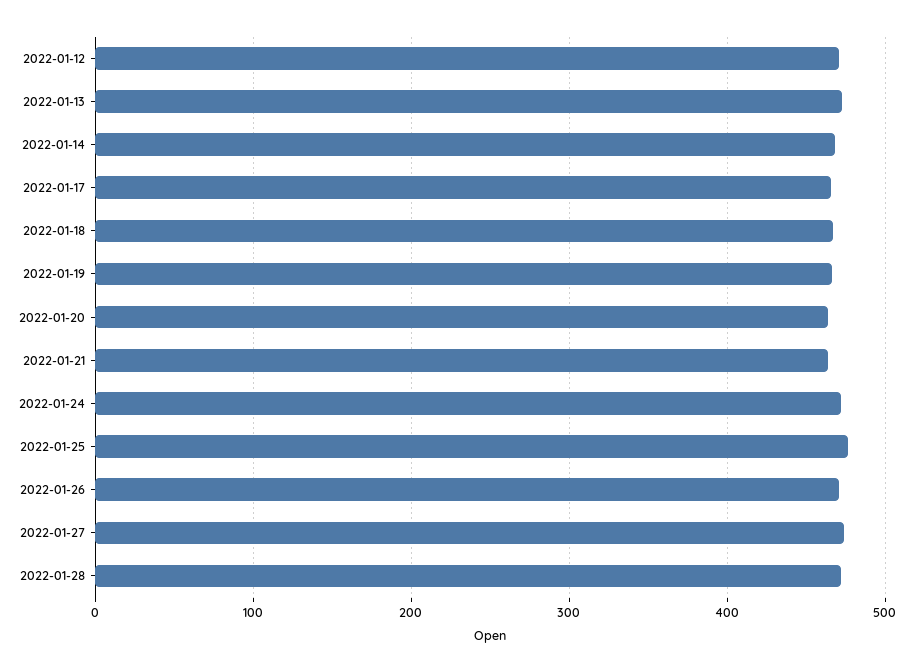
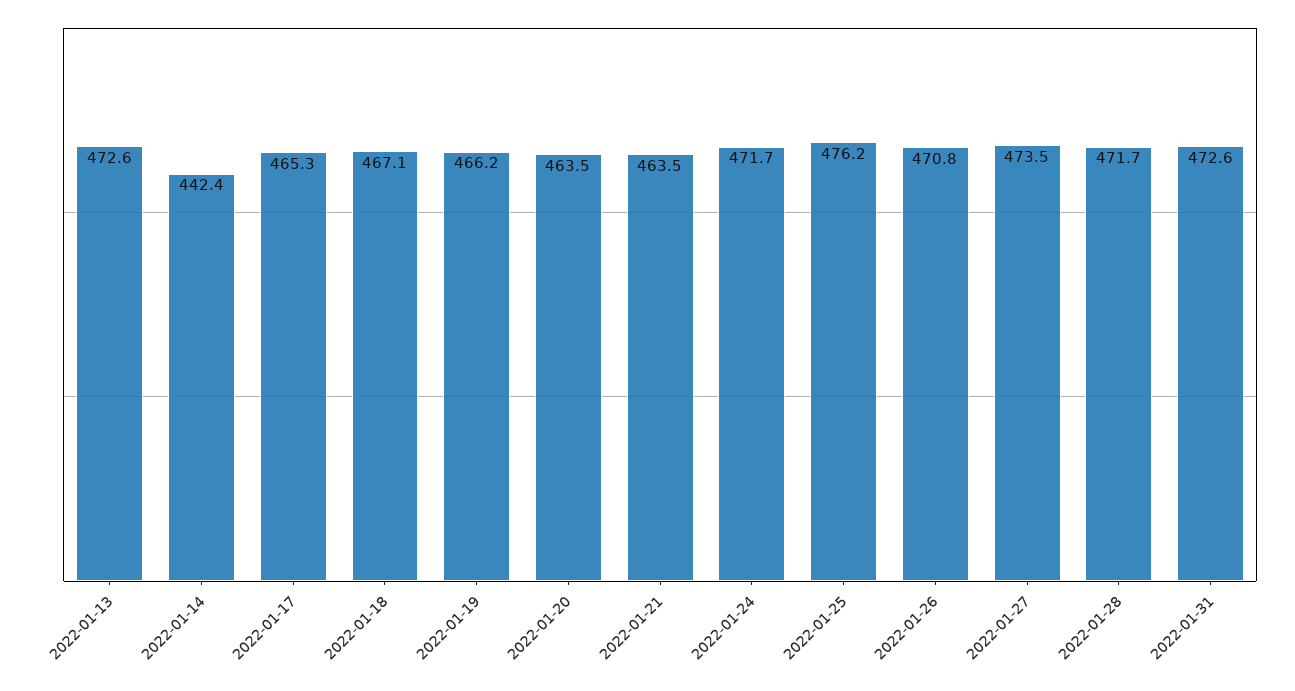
2022-01-12: 470 -> none
2022-01-14: 470 -> 442.4
2022-01-31: none -> 472.6

